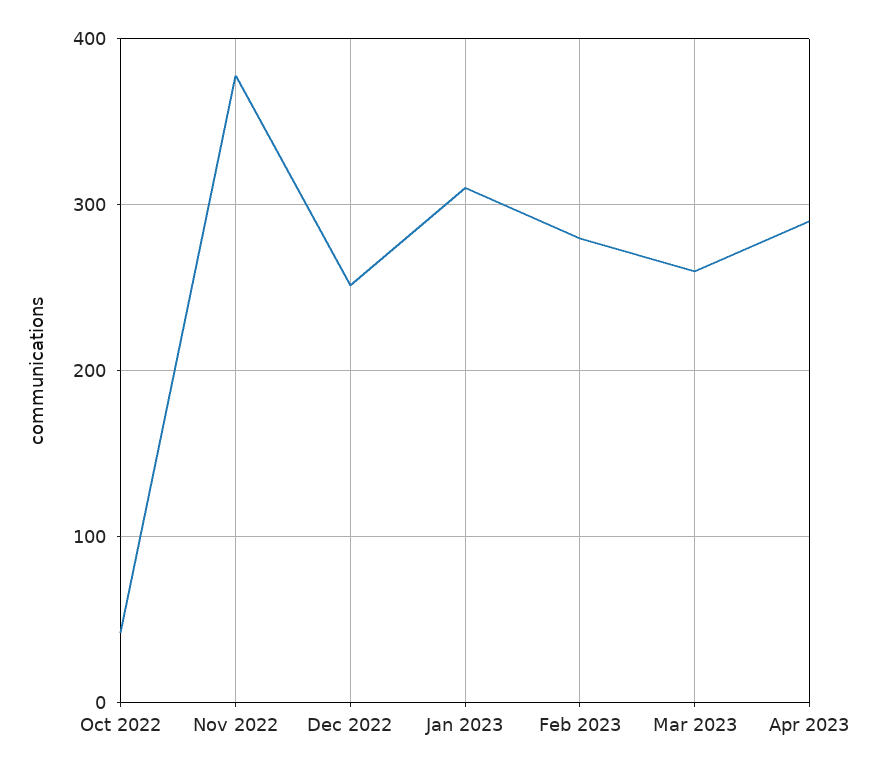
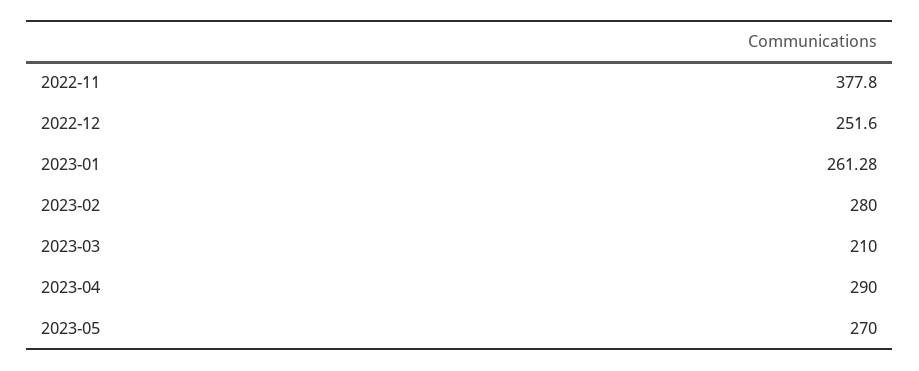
Oct 2022: 40 -> none
Jan 2023: 310 -> 261.28
Mar 2023: 260 -> 210
2023-05: none -> 270

